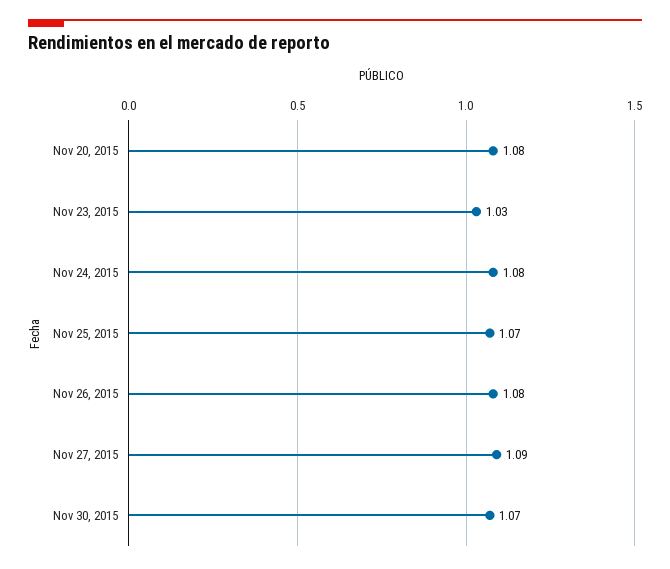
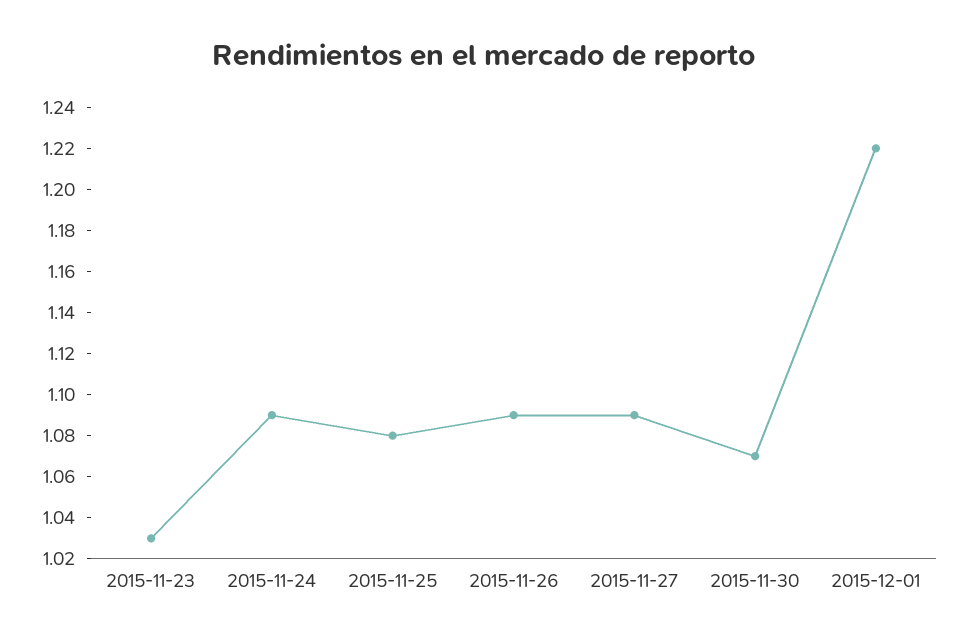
Nov 20, 2015: 1.08 -> none
Nov 24, 2015: 1.08 -> 1.09
Nov 25, 2015: 1.07 -> 1.08
Nov 26, 2015: 1.08 -> 1.09
2015-12-01: none -> 1.22

